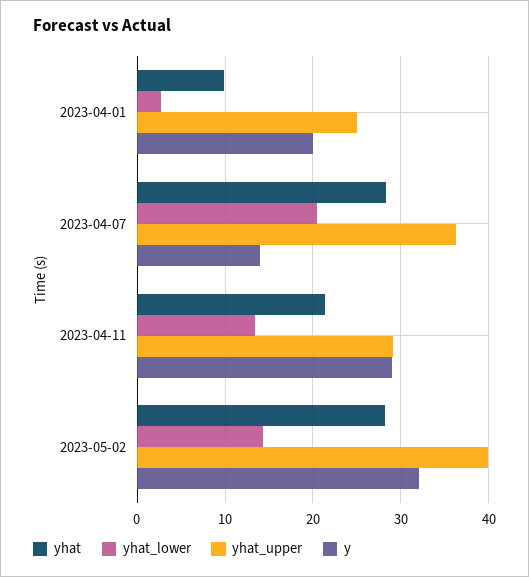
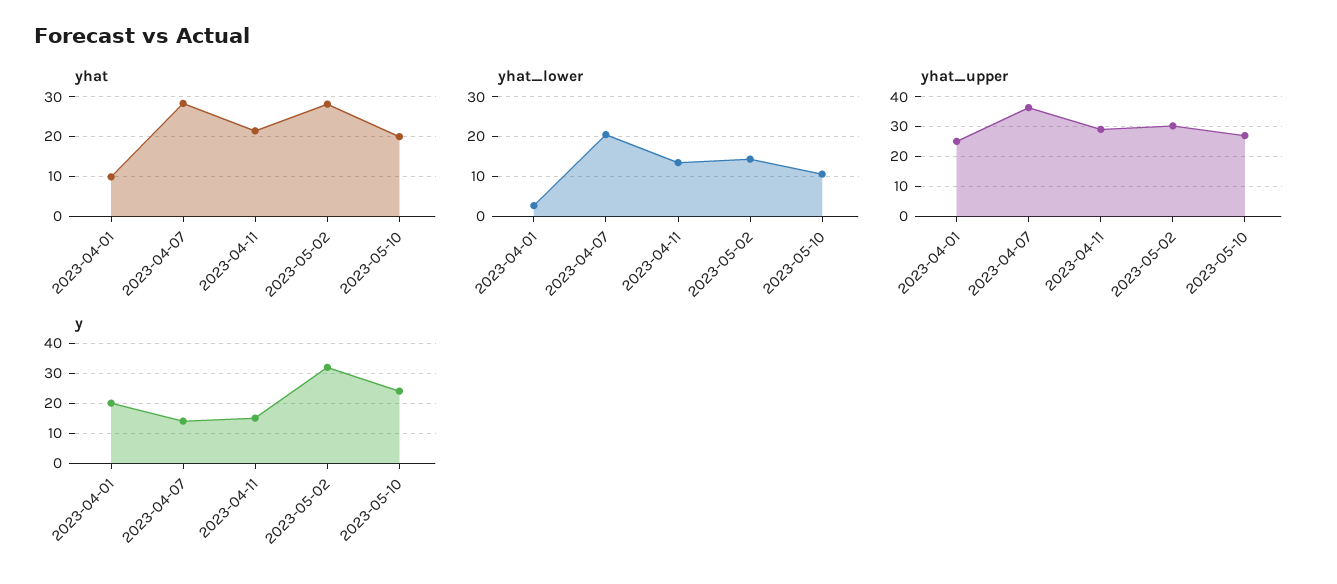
y, 2023-04-11: 29 -> 15
yhat_upper, 2023-05-02: 40 -> 30
yhat, 2023-05-10: none -> 20
yhat_lower, 2023-05-10: none -> 10
yhat_upper, 2023-05-10: none -> 27.5
y, 2023-05-10: none -> 25

